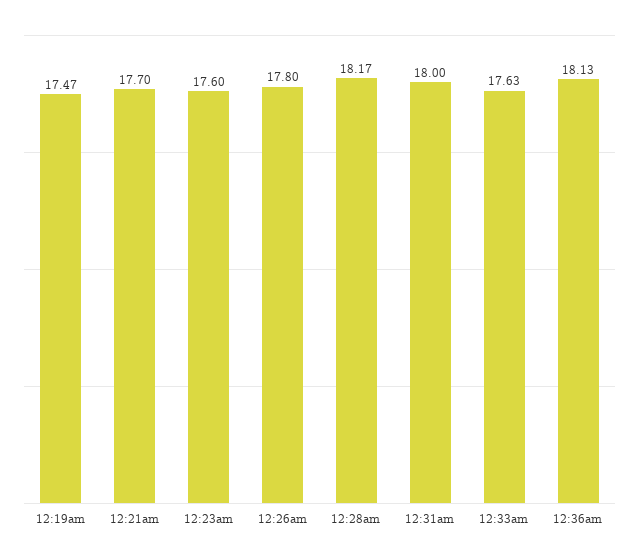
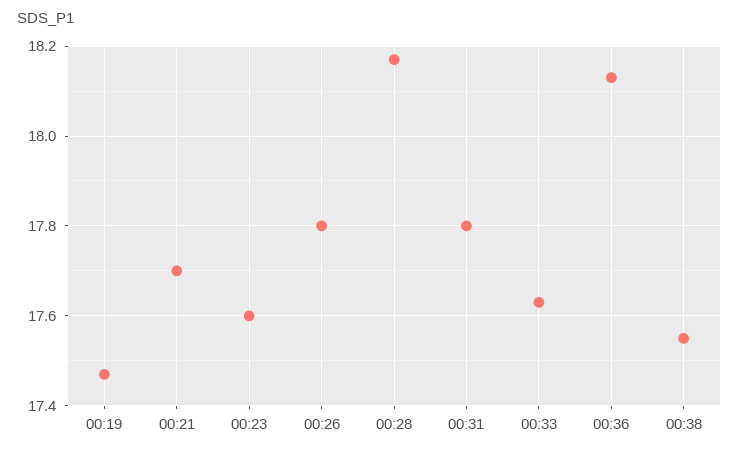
12:31am: 18 -> 17.8
00:38: none -> 17.55

